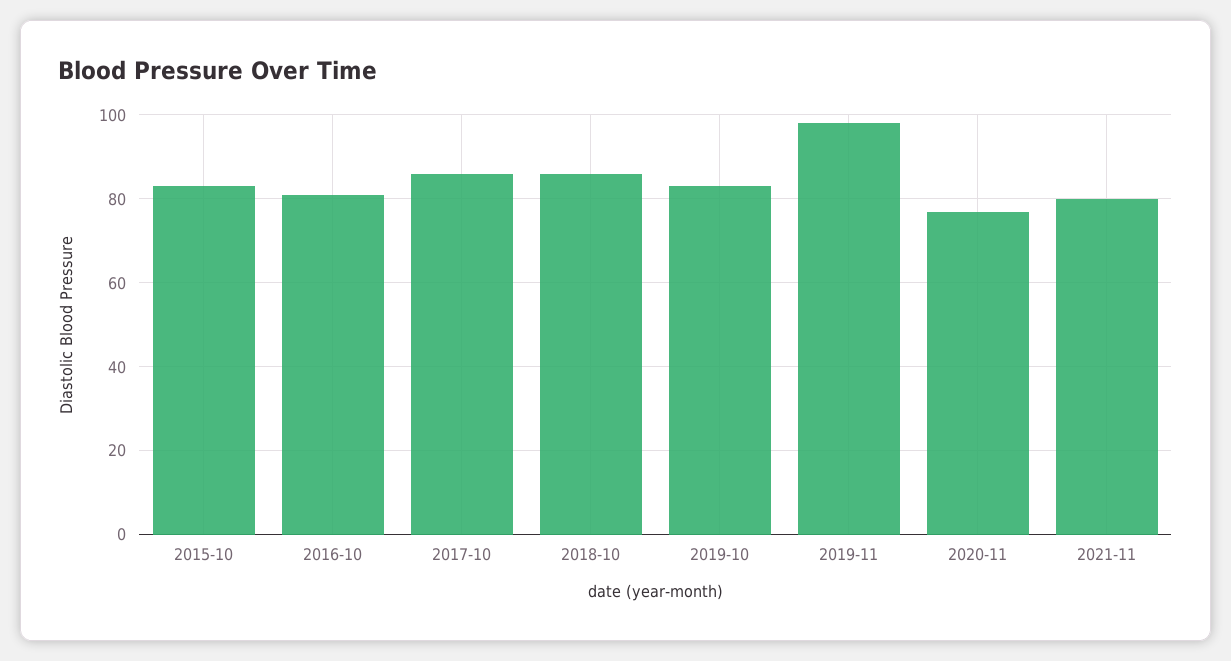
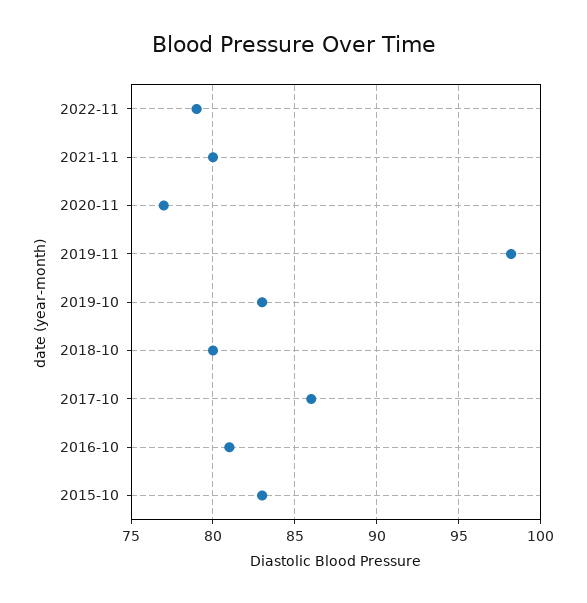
2018-10: 86 -> 80
2022-11: none -> 79

